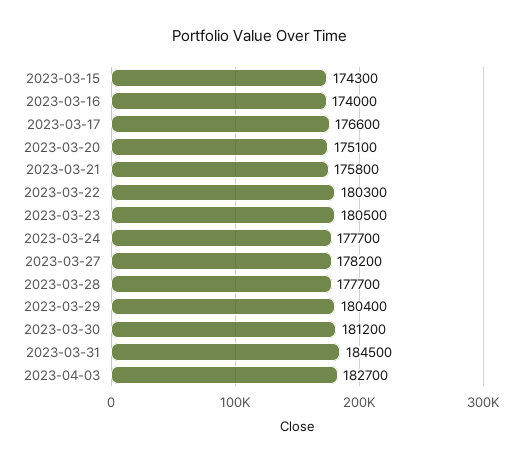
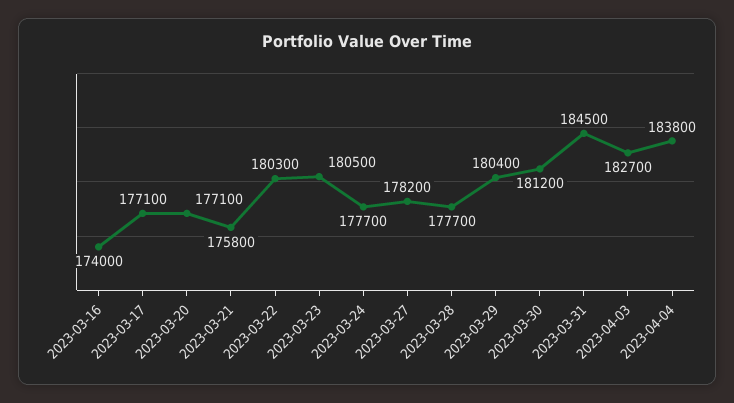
2023-03-15: 174300 -> none
2023-03-17: 176600 -> 177100
2023-03-20: 175100 -> 177100
2023-04-04: none -> 183800

